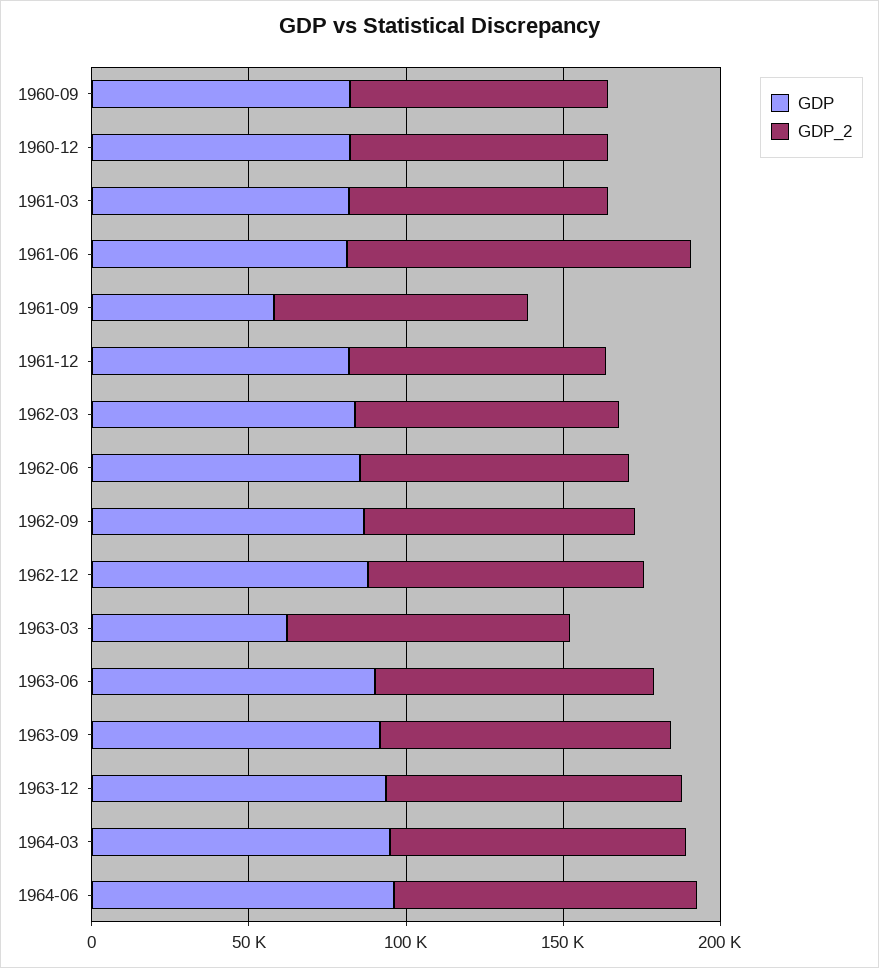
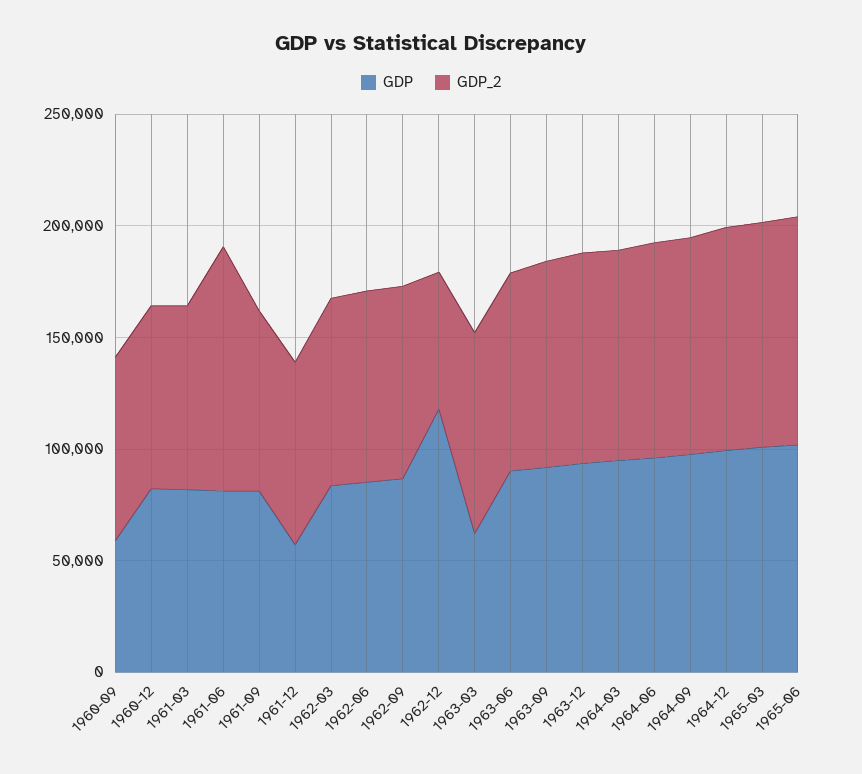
GDP, 1960-09: 80000 -> 60000
GDP, 1961-09: 60000 -> 80000
GDP, 1961-12: 80000 -> 60000
GDP, 1962-12: 90000 -> 120000
GDP_2, 1962-12: 90000 -> 60000
GDP, 1964-09: none -> 100000
GDP_2, 1964-09: none -> 100000
GDP, 1964-12: none -> 100000
GDP_2, 1964-12: none -> 100000
GDP, 1965-03: none -> 100000
GDP_2, 1965-03: none -> 100000
GDP, 1965-06: none -> 100000
GDP_2, 1965-06: none -> 100000

